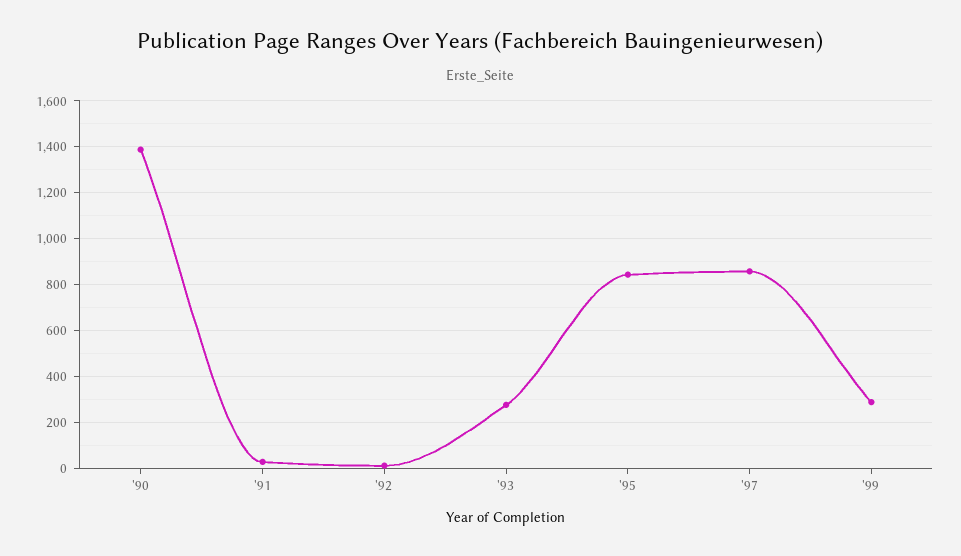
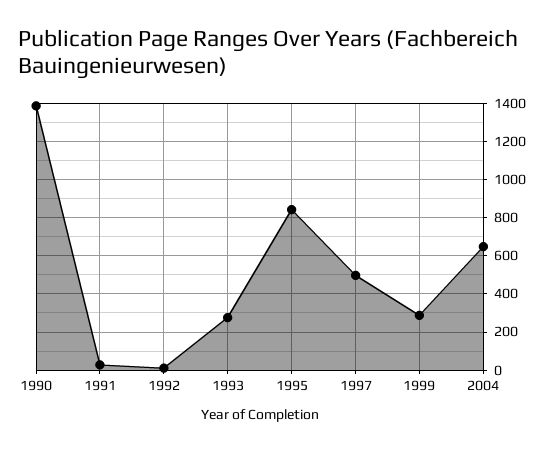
'97: 850 -> 500
2004: none -> 650

